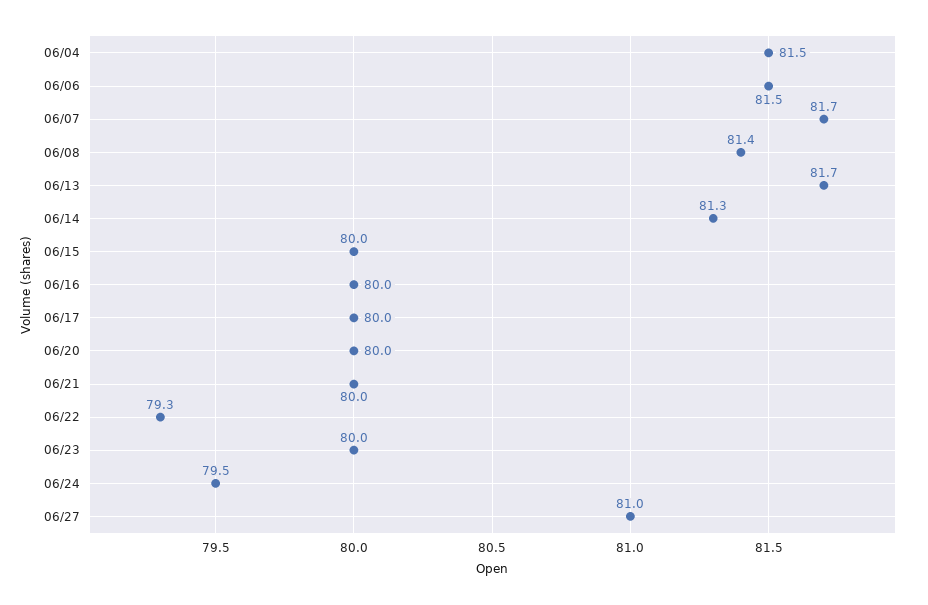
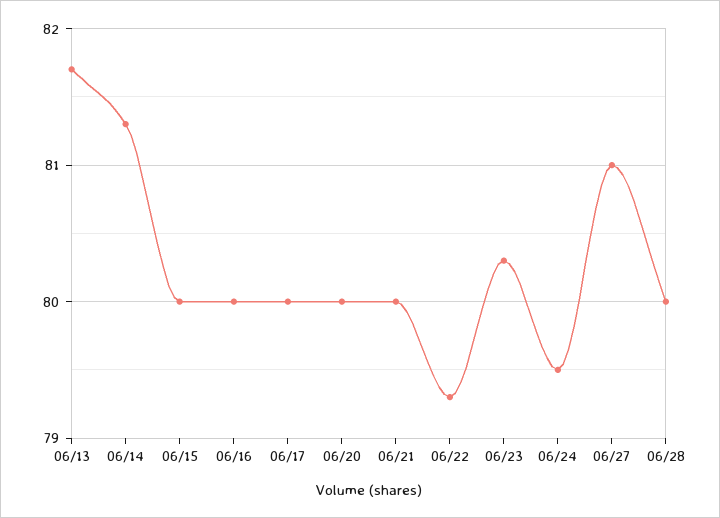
06/04: 81.5 -> none
06/06: 81.5 -> none
06/07: 81.7 -> none
06/08: 81.4 -> none
06/23: 80 -> 80.3
06/28: none -> 80

